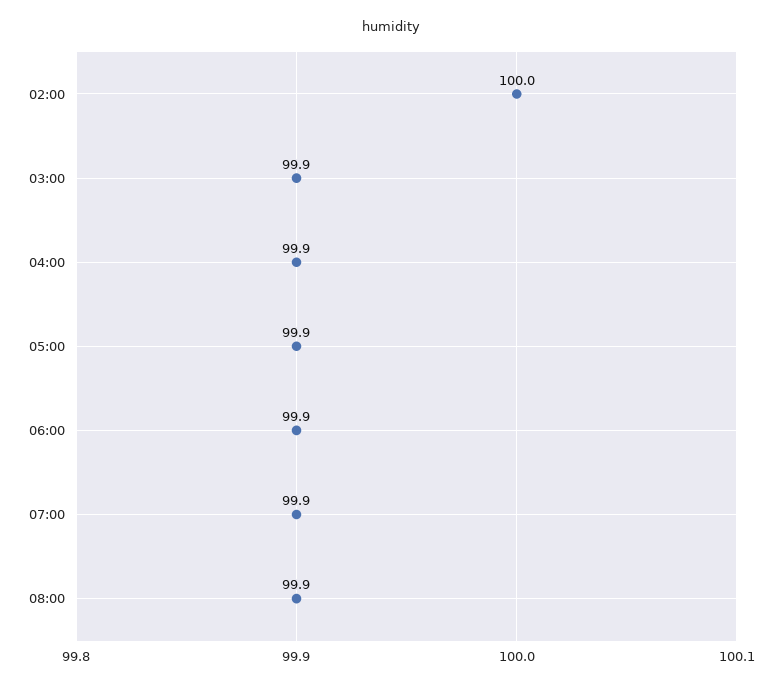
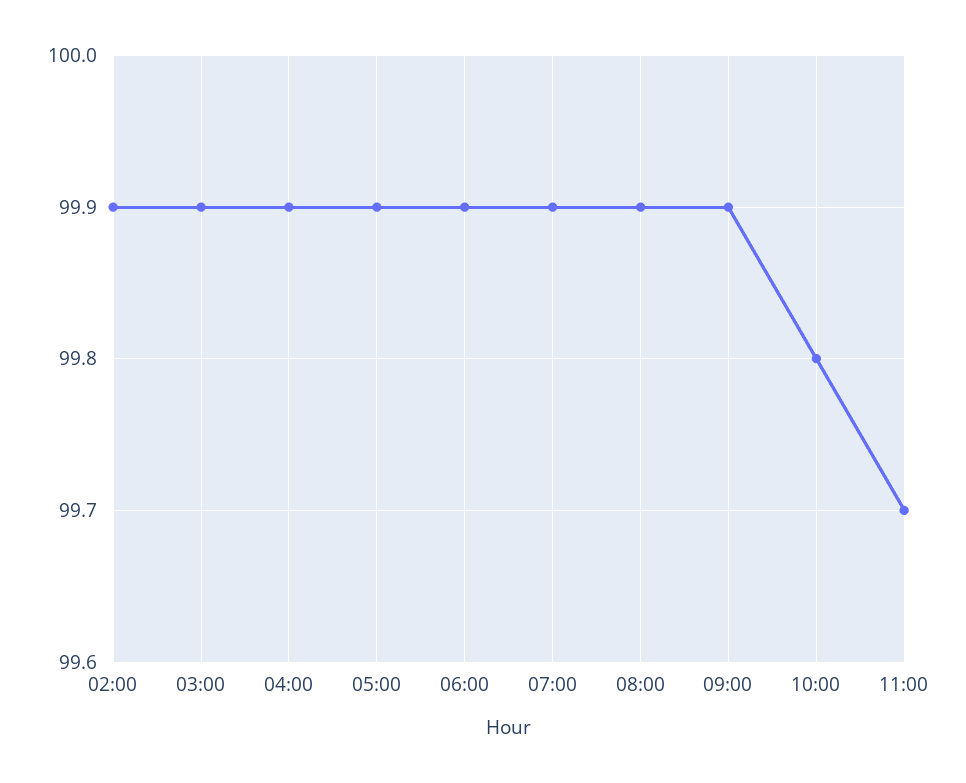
02:00: 100 -> 99.9
09:00: none -> 99.9
10:00: none -> 99.8
11:00: none -> 99.7

